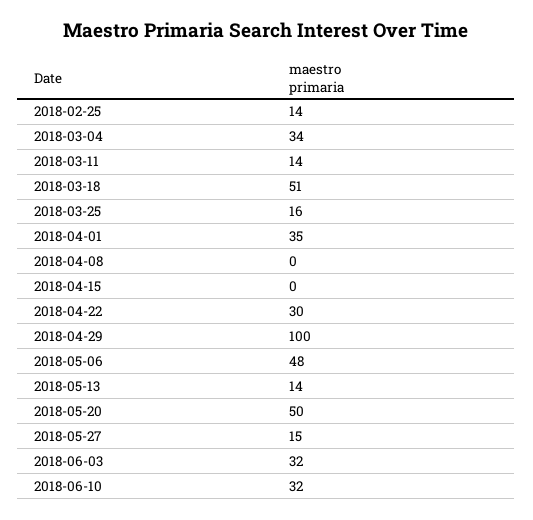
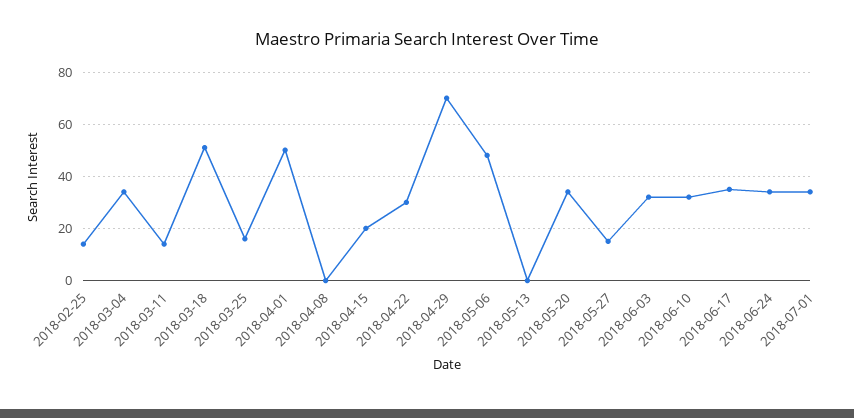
2018-04-01: 35 -> 50
2018-04-15: 0 -> 20
2018-04-29: 100 -> 70
2018-05-13: 14 -> 0
2018-05-20: 50 -> 35
2018-06-17: none -> 35
2018-06-24: none -> 35
2018-07-01: none -> 35

